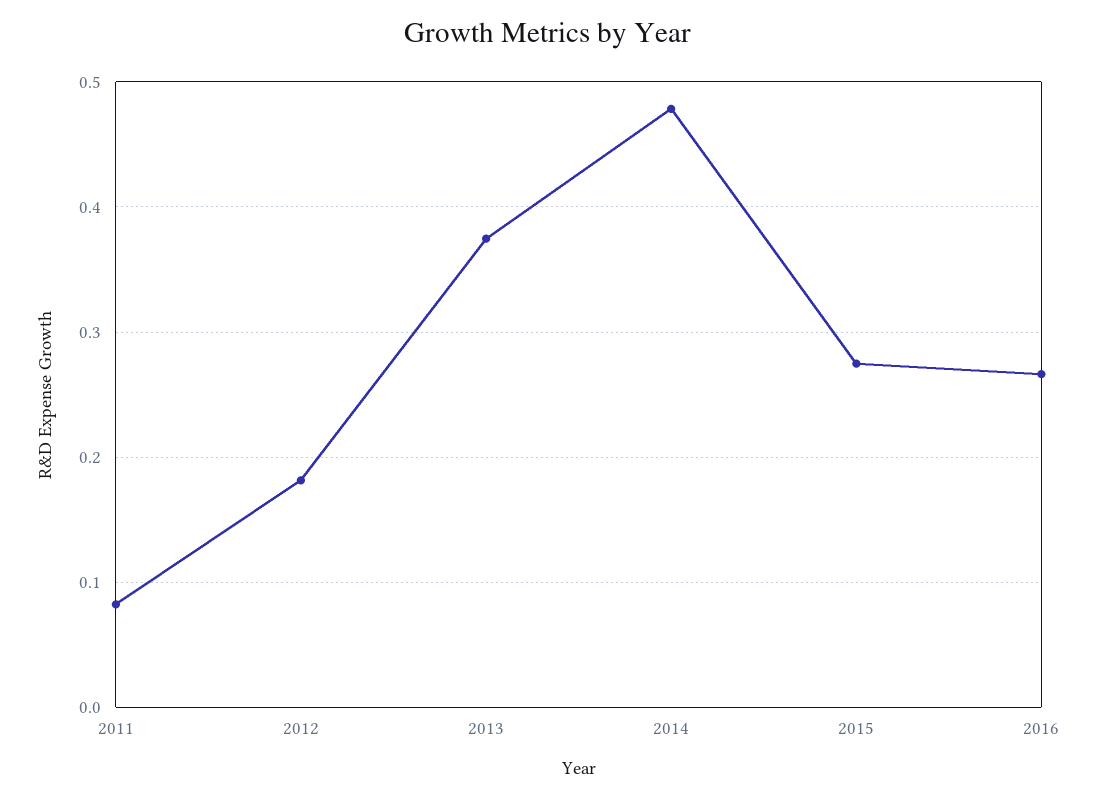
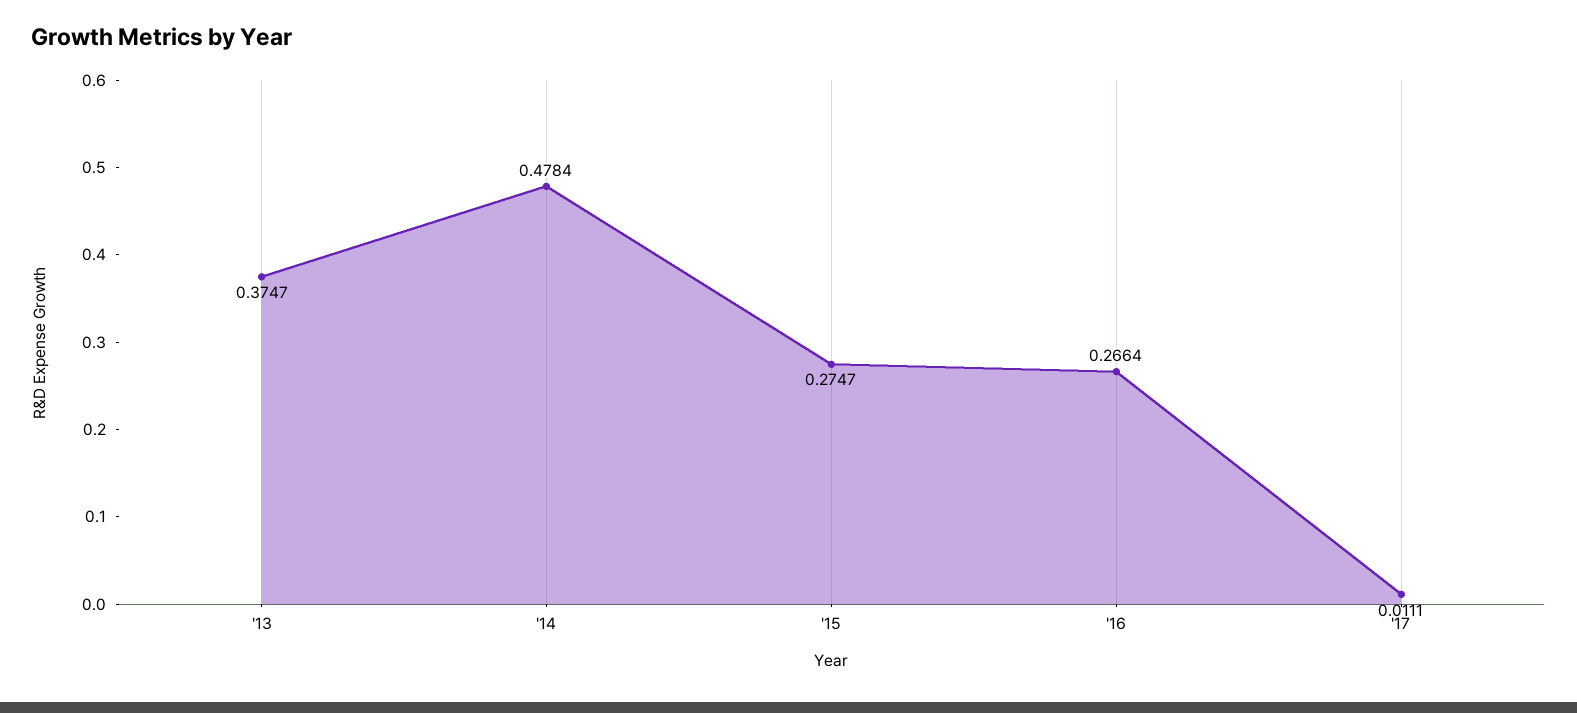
2011: 0.08 -> none
2012: 0.18 -> none
'17: none -> 0.0111

